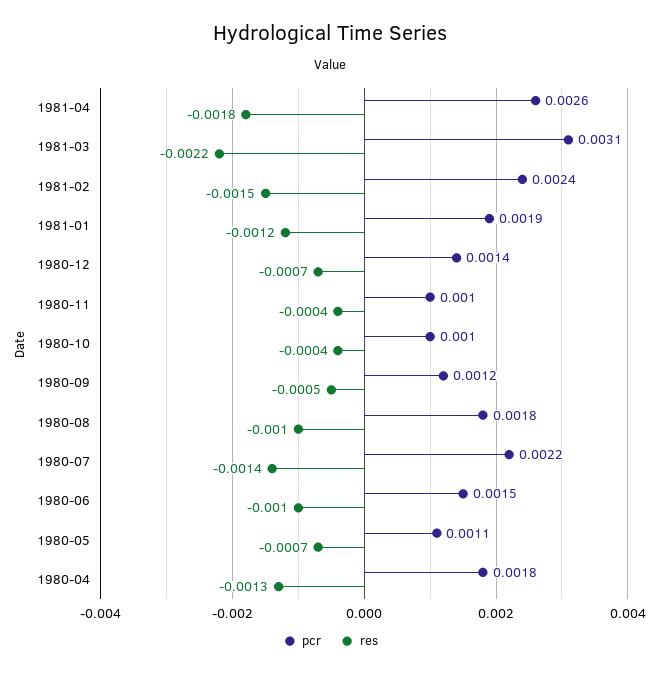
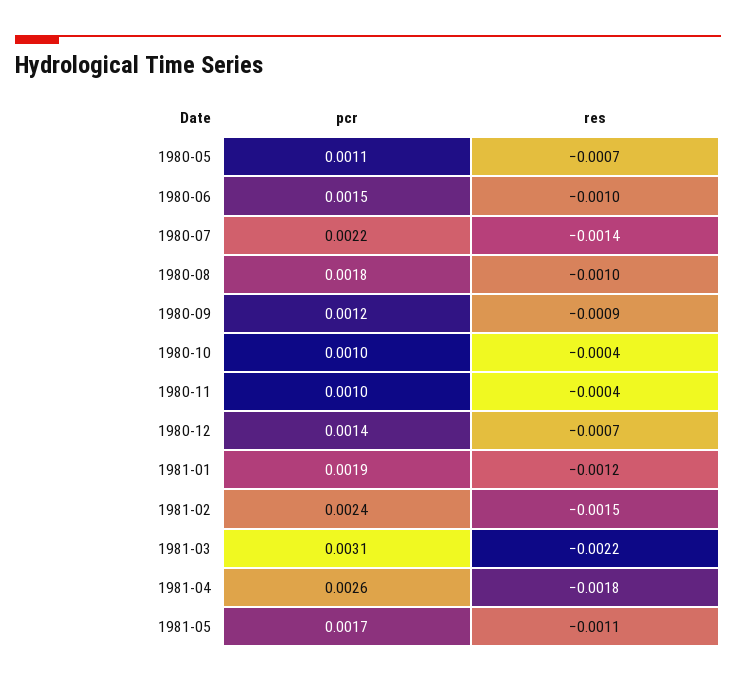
res, 1980-09: -0.0005 -> -0.0009
pcr, 1980-04: 0.0018 -> none
res, 1980-04: -0.0013 -> none
pcr, 1981-05: none -> 0.0017
res, 1981-05: none -> -0.0011

